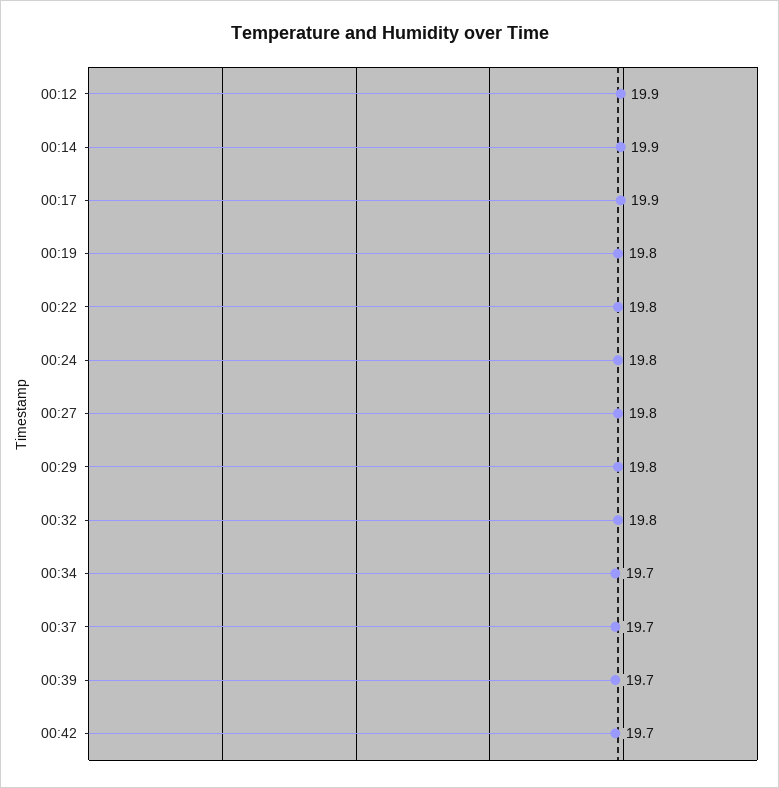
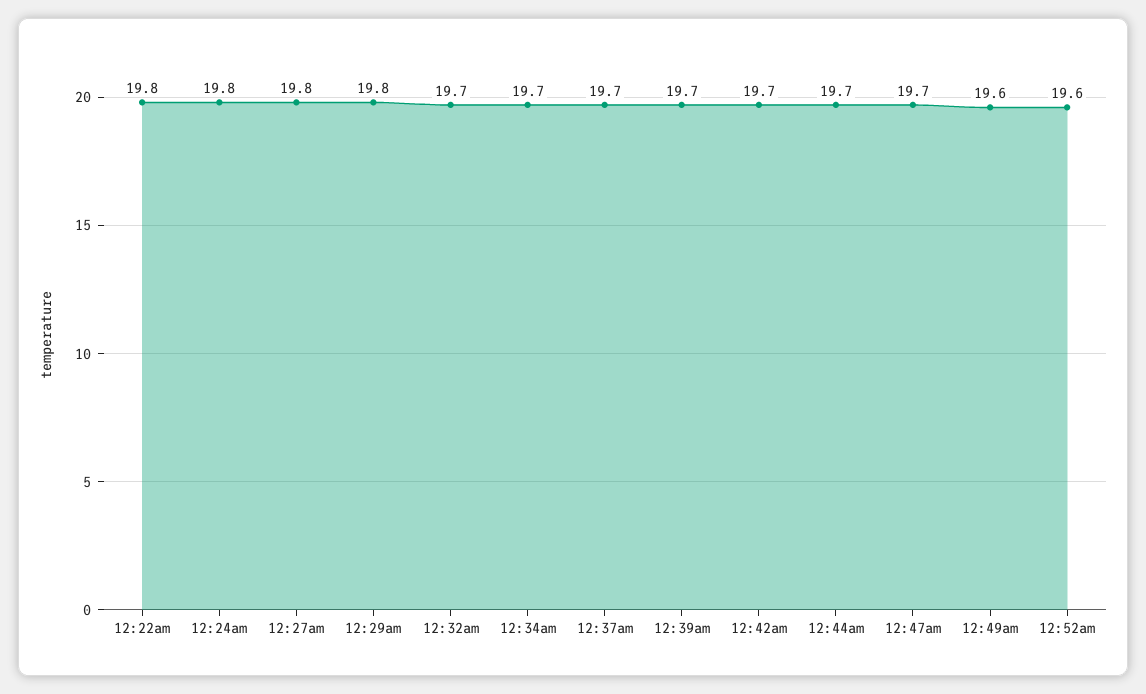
00:12: 19.9 -> none
00:14: 19.9 -> none
00:17: 19.9 -> none
00:19: 19.8 -> none
00:32: 19.8 -> 19.7
12:44am: none -> 19.7
12:47am: none -> 19.7
12:49am: none -> 19.6
12:52am: none -> 19.6

